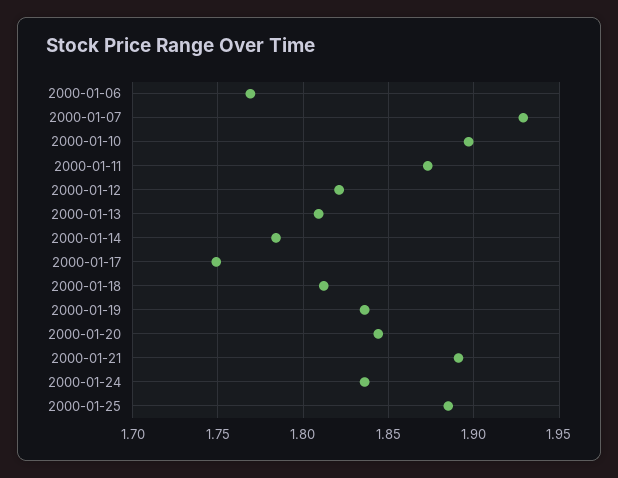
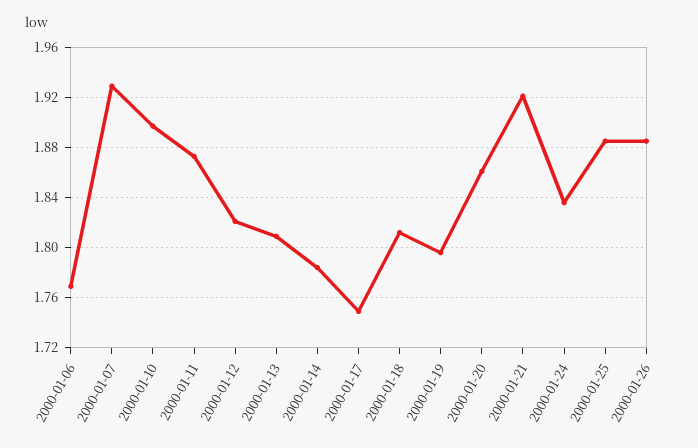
2000-01-19: 1.835 -> 1.795
2000-01-20: 1.845 -> 1.86
2000-01-21: 1.89 -> 1.92
2000-01-26: none -> 1.885

